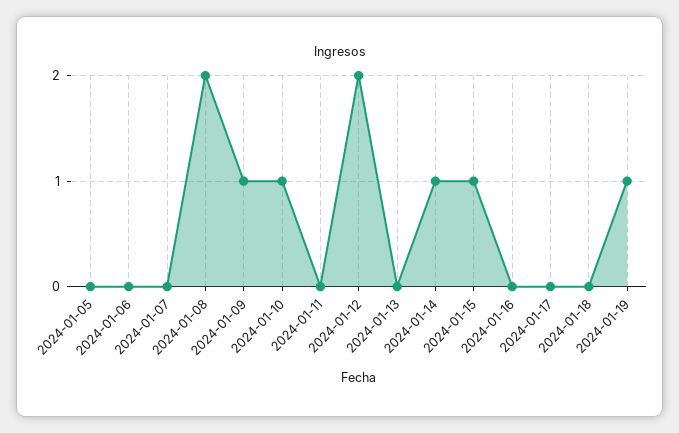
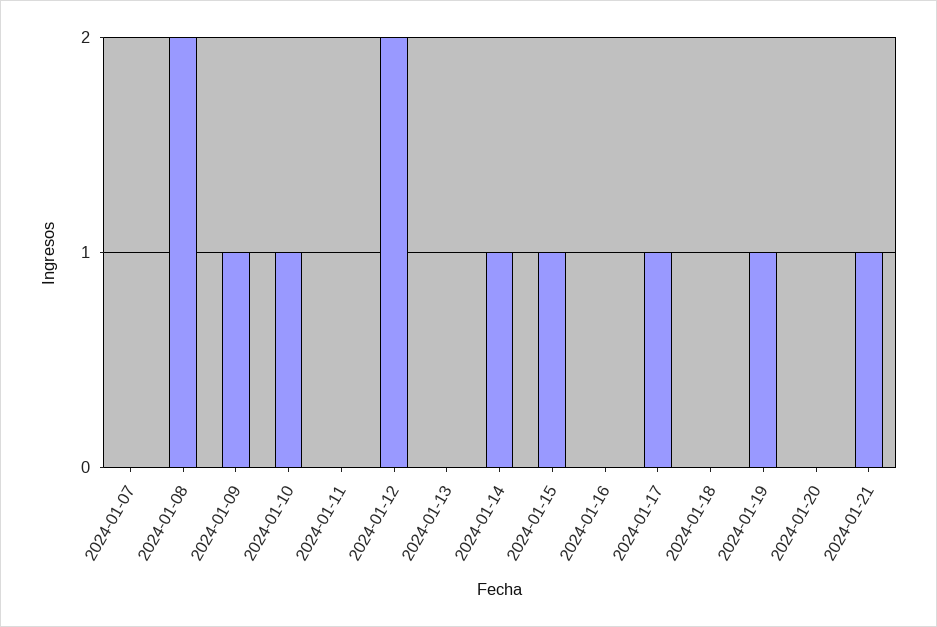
2024-01-05: 0 -> none
2024-01-06: 0 -> none
2024-01-17: 0 -> 1
2024-01-20: none -> 0
2024-01-21: none -> 1

